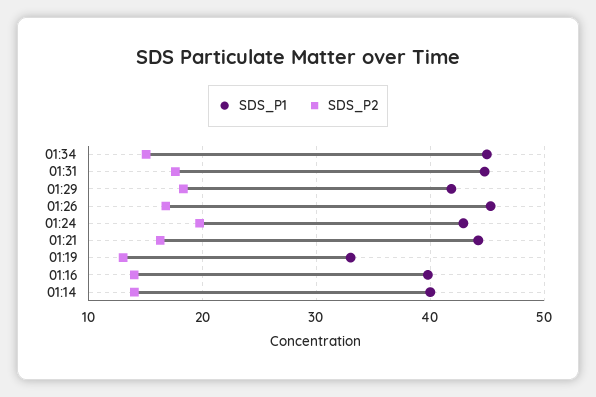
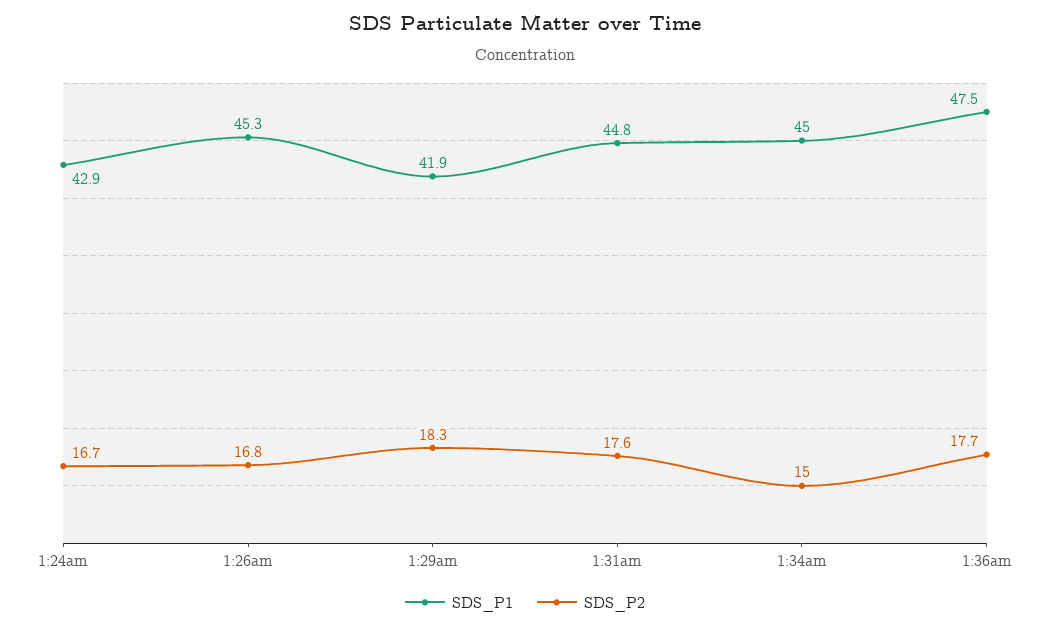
SDS_P2, 01:24: 20 -> 16.7
SDS_P1, 01:21: 44 -> none
SDS_P2, 01:21: 16 -> none
SDS_P1, 01:19: 33 -> none
SDS_P2, 01:19: 13 -> none
SDS_P1, 01:16: 40 -> none
SDS_P2, 01:16: 14 -> none
SDS_P1, 01:14: 40 -> none
SDS_P2, 01:14: 14 -> none
SDS_P1, 1:36am: none -> 47.5
SDS_P2, 1:36am: none -> 17.7

